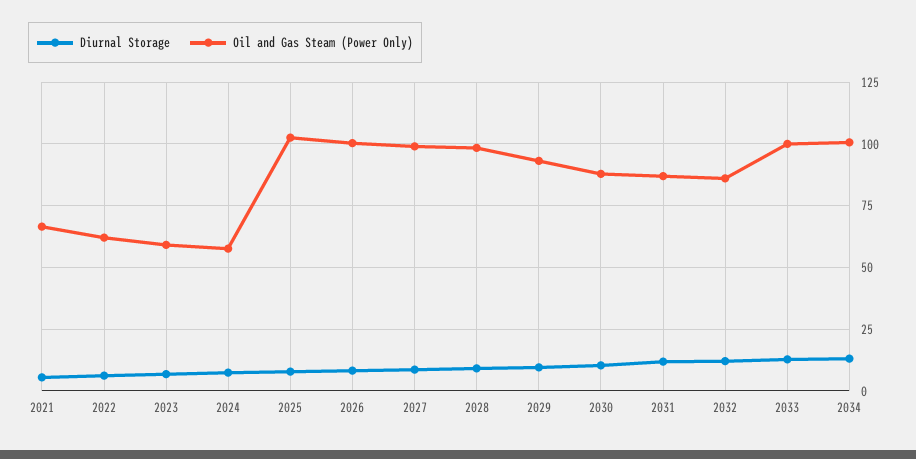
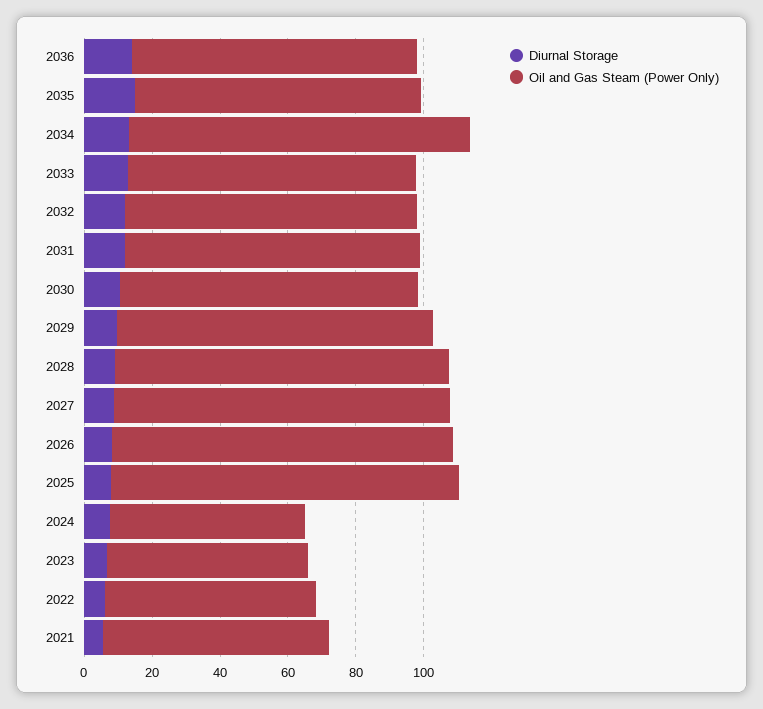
Oil and Gas Steam (Power Only), 2033: 100 -> 85
Diurnal Storage, 2036: none -> 15
Oil and Gas Steam (Power Only), 2036: none -> 85
Diurnal Storage, 2035: none -> 15
Oil and Gas Steam (Power Only), 2035: none -> 85

